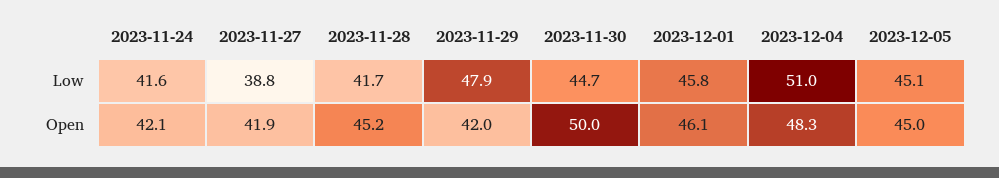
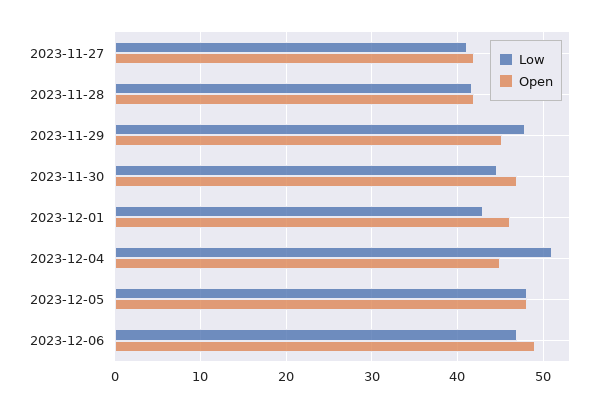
Low, 2023-11-24: 41.6 -> none
Low, 2023-11-27: 38.8 -> 41
Low, 2023-12-01: 45.8 -> 43
Low, 2023-12-05: 45.1 -> 48
Open, 2023-11-24: 42.1 -> none
Open, 2023-11-28: 45.2 -> 42
Open, 2023-11-29: 42 -> 45
Open, 2023-11-30: 50 -> 47
Open, 2023-12-04: 48.3 -> 45
Open, 2023-12-05: 45 -> 48
Low, 2023-12-06: none -> 47
Open, 2023-12-06: none -> 49

